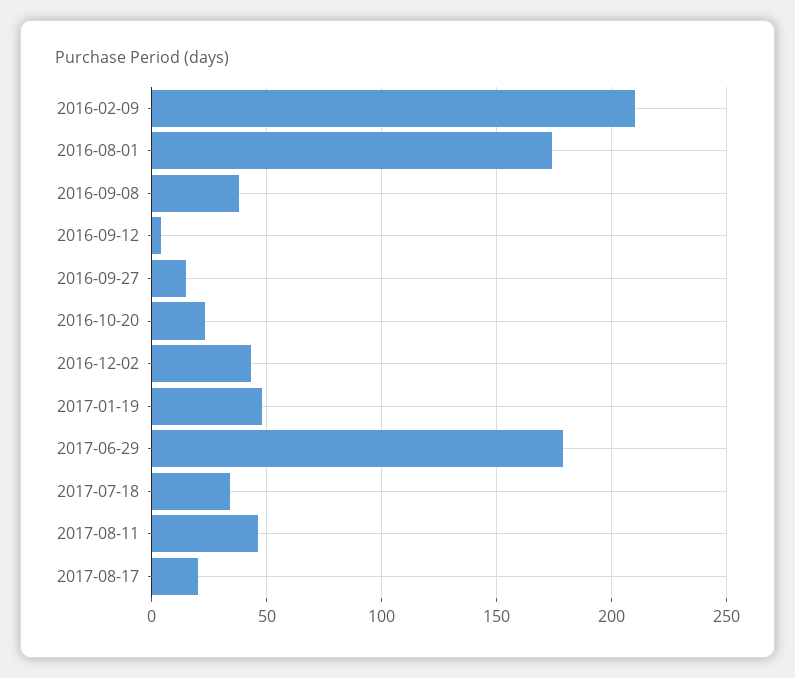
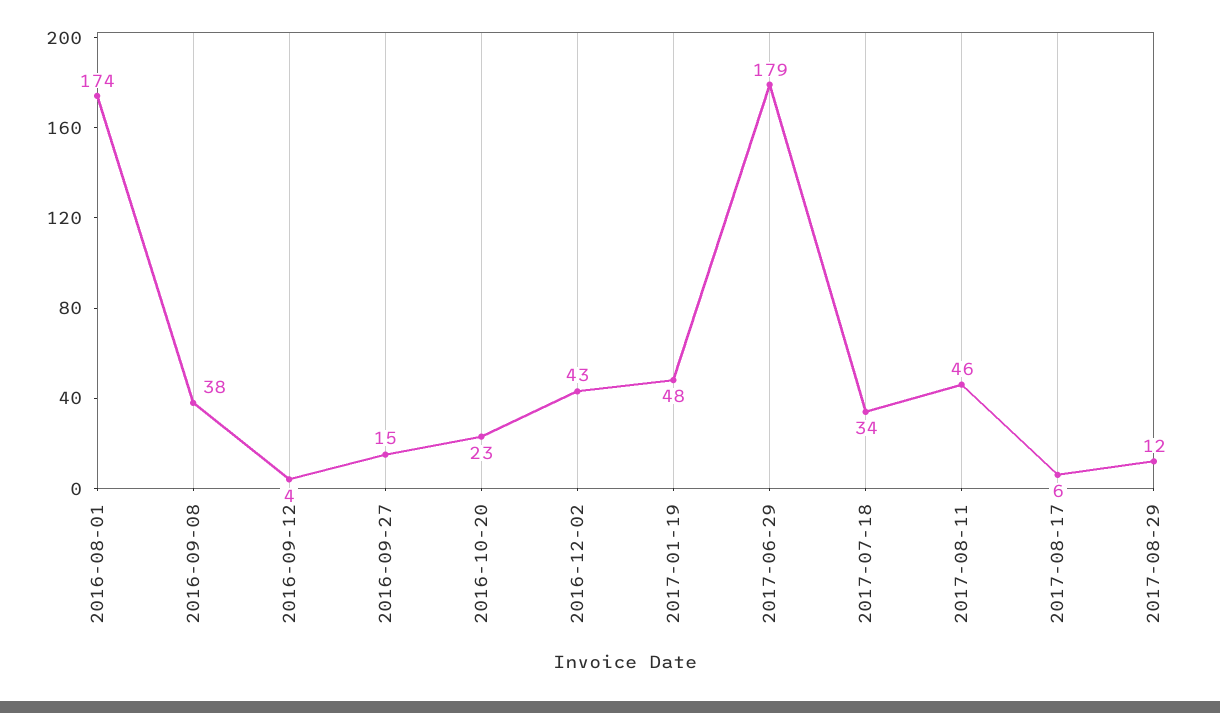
2016-02-09: 210 -> none
2017-08-17: 20 -> 6
2017-08-29: none -> 12

